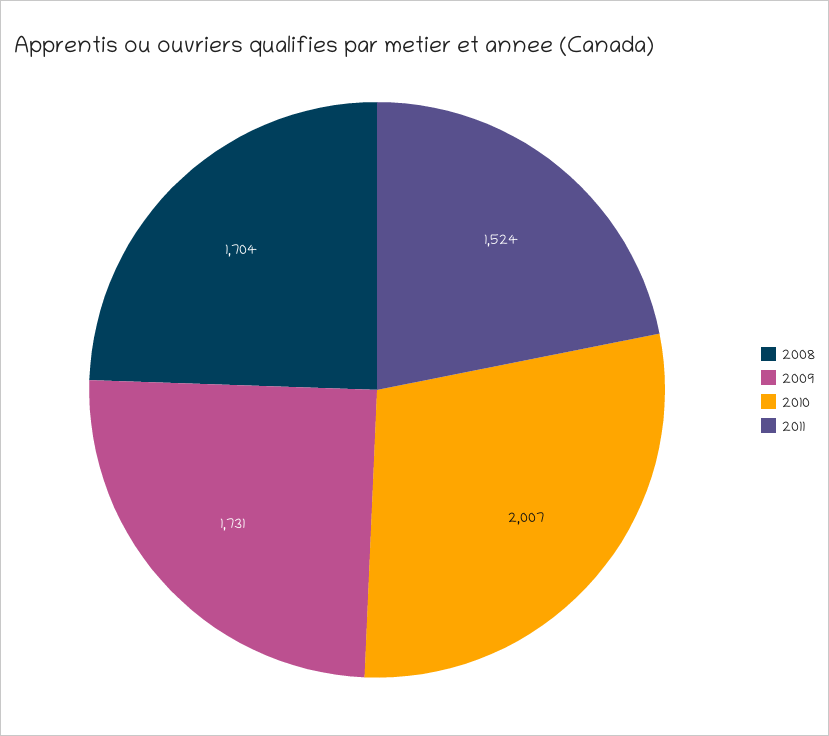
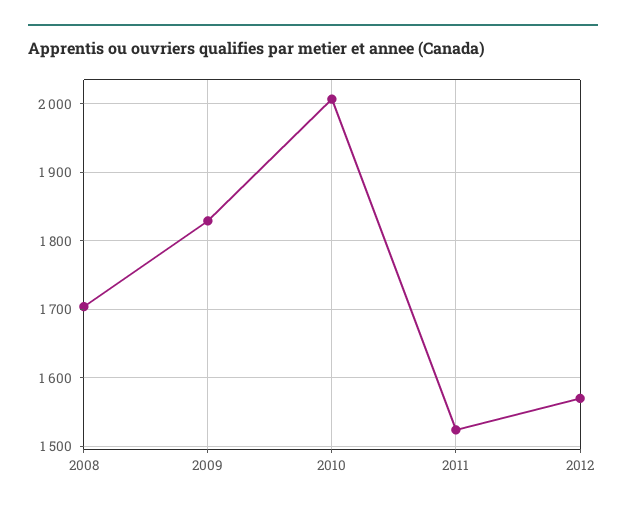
2009: 1731 -> 1830
2012: none -> 1570

